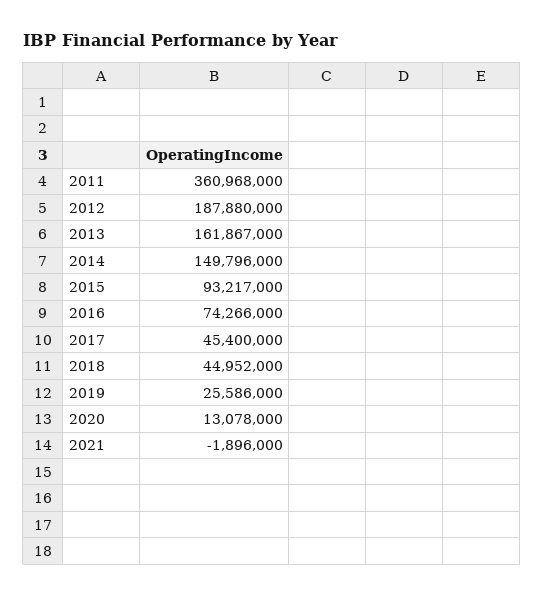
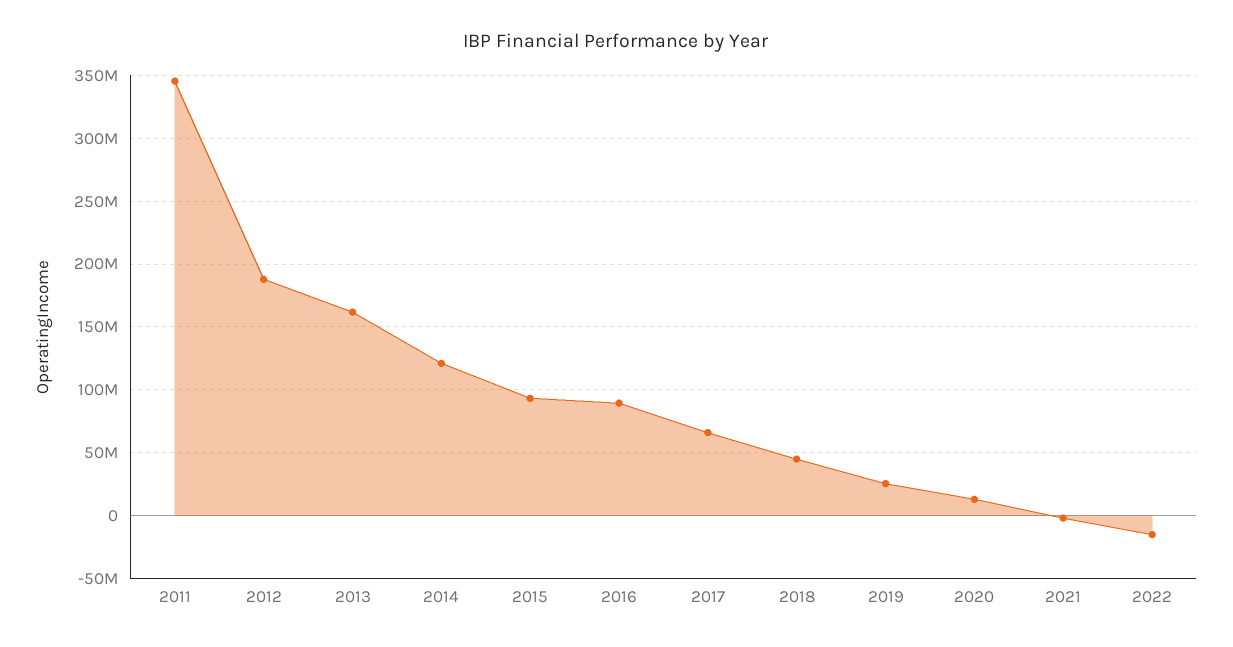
2011: 360968000 -> 345000000
2014: 149796000 -> 120000000
2016: 74266000 -> 90000000
2017: 45400000 -> 65000000
2022: none -> -15000000

